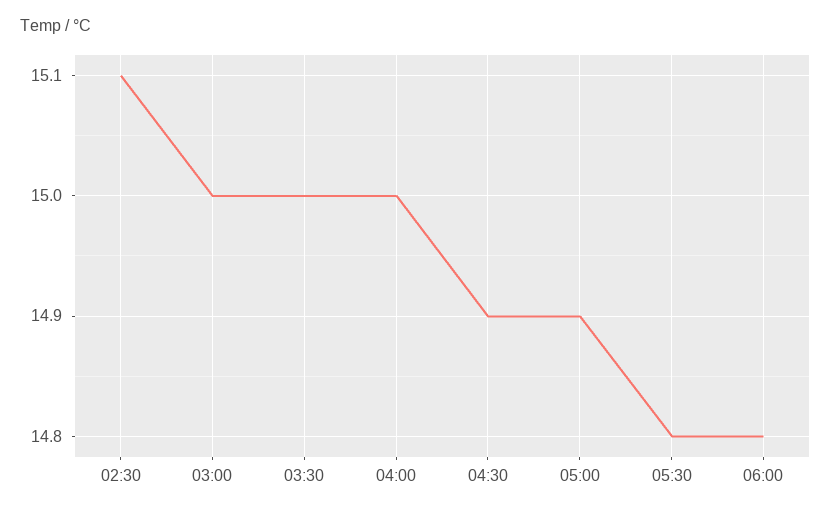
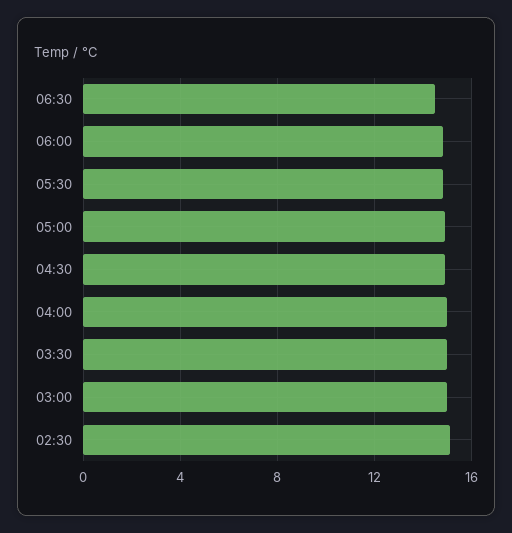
06:30: none -> 14.5

